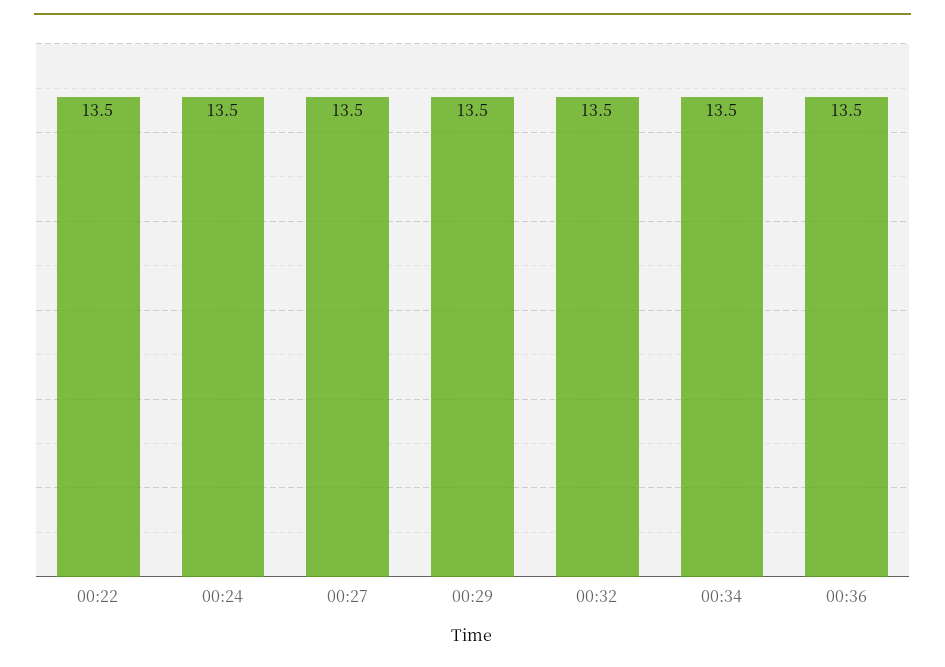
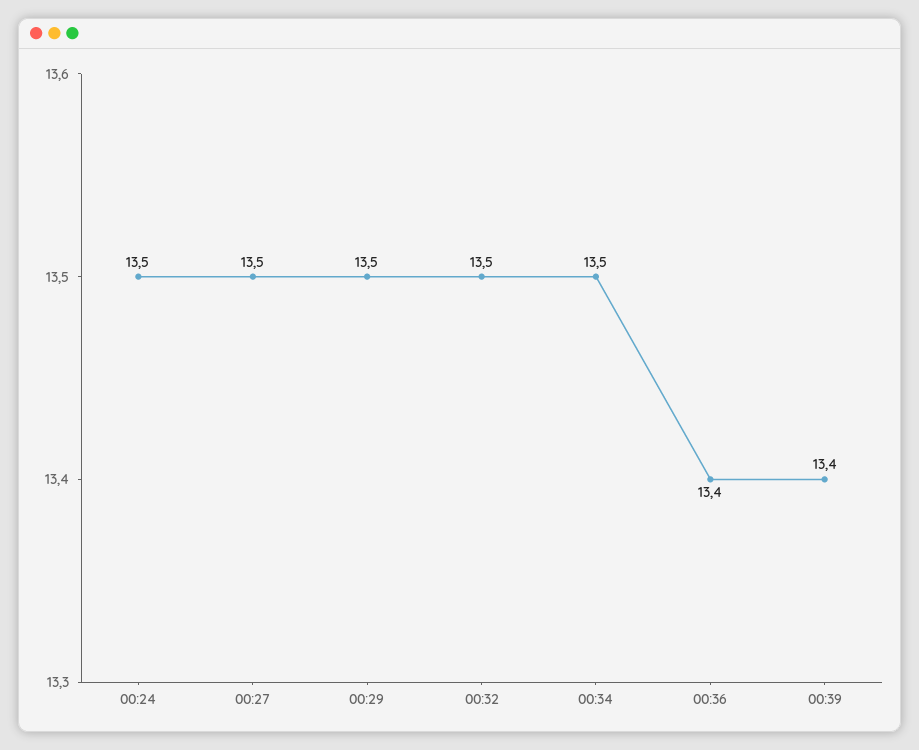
00:22: 13.5 -> none
00:36: 13.5 -> 13.4
00:39: none -> 13.4

